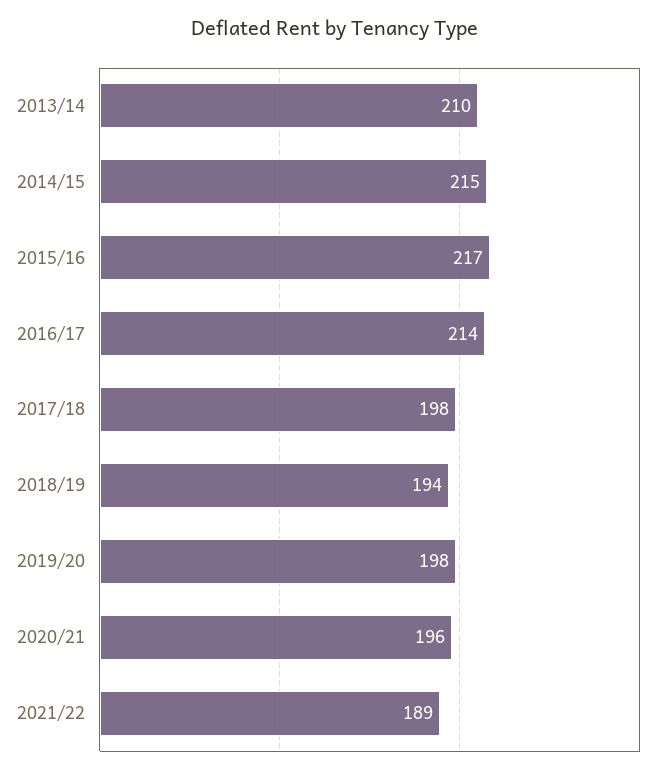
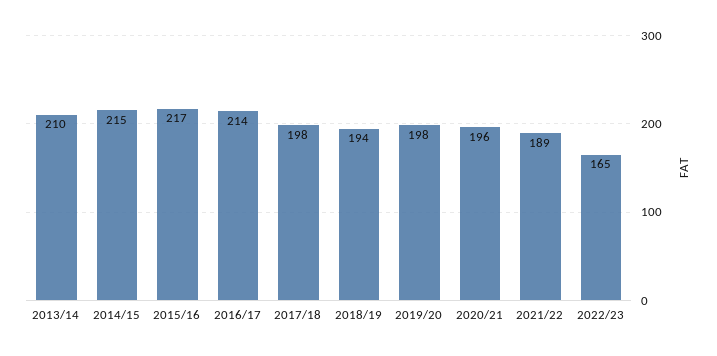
2022/23: none -> 165

